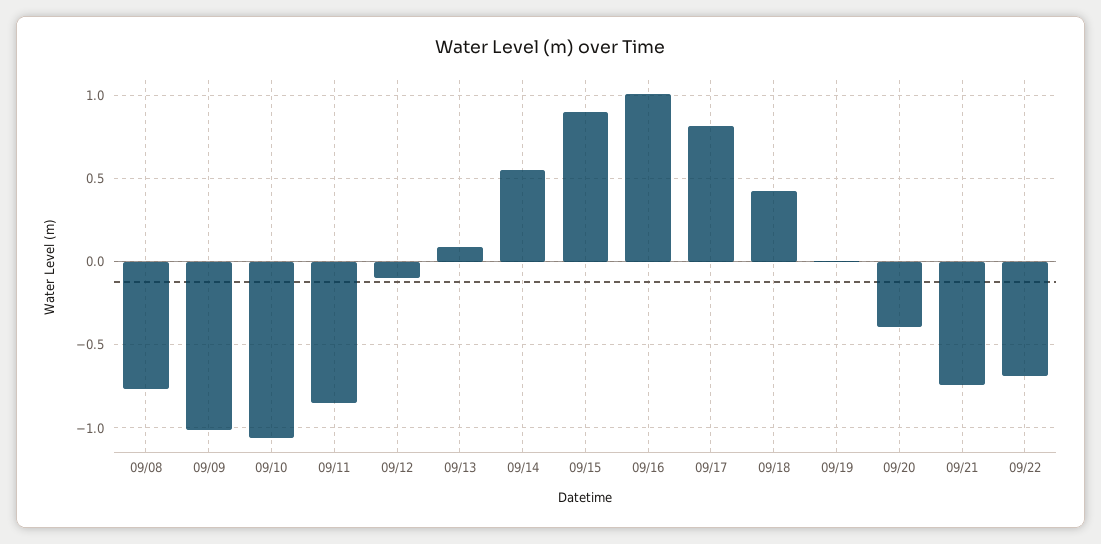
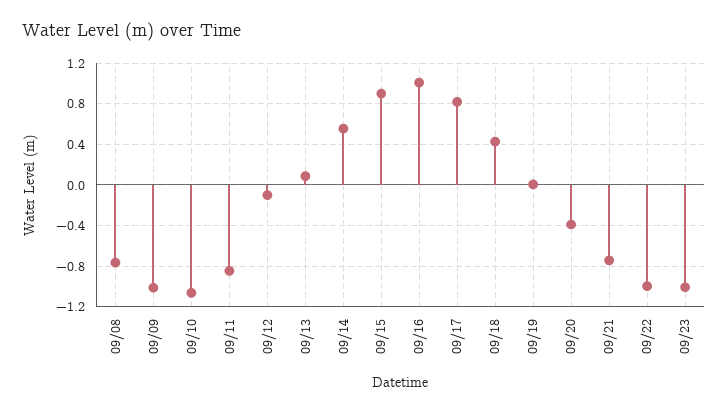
09/22: -0.7 -> -1
09/23: none -> -1

